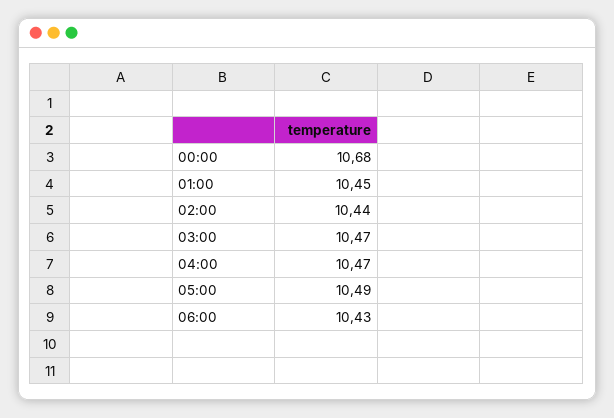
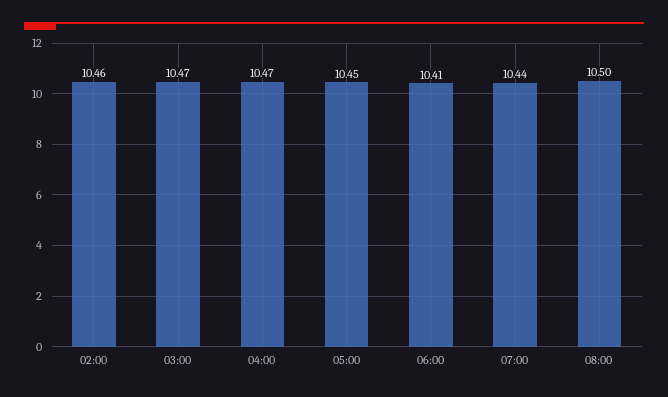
00:00: 10.68 -> none
01:00: 10.45 -> none
02:00: 10.44 -> 10.46
05:00: 10.49 -> 10.45
06:00: 10.43 -> 10.41
07:00: none -> 10.44
08:00: none -> 10.5

